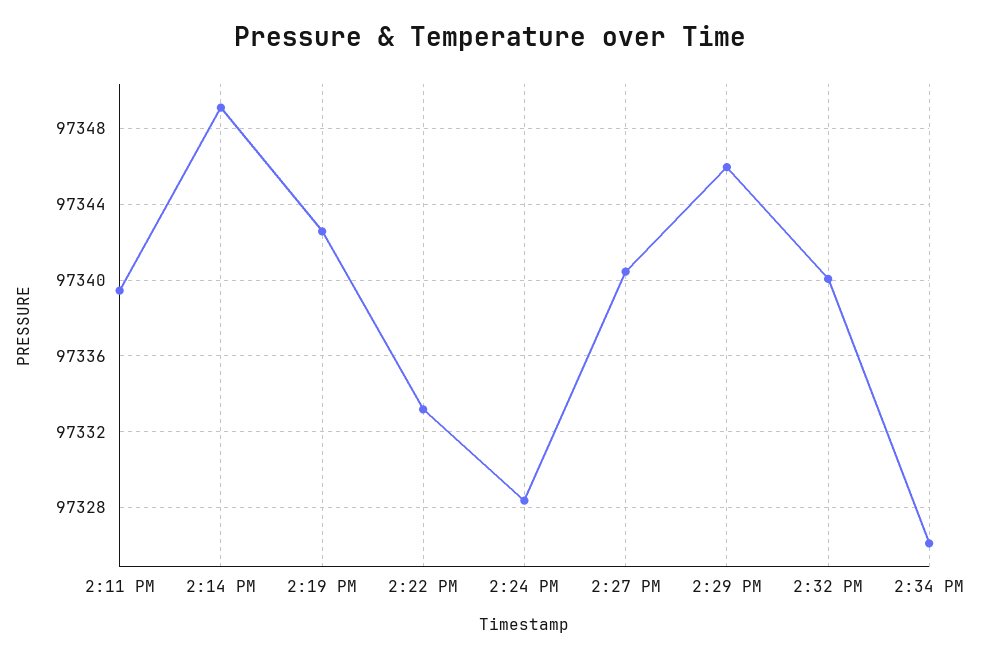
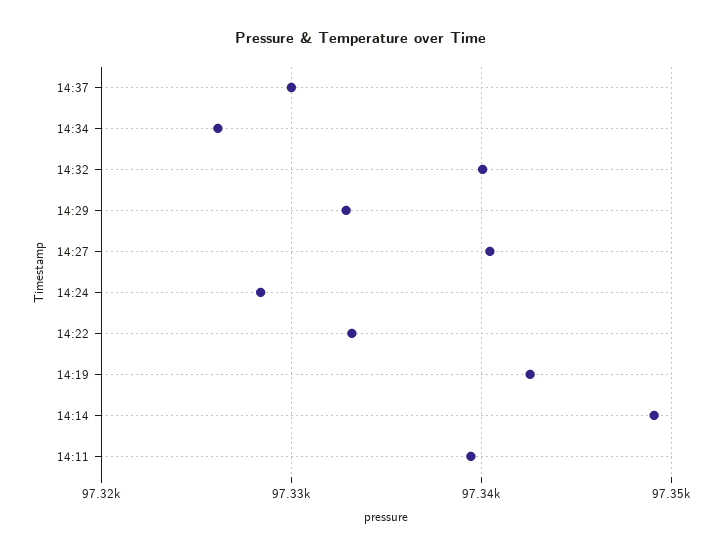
2:29 PM: 97346 -> 97333
14:37: none -> 97330

